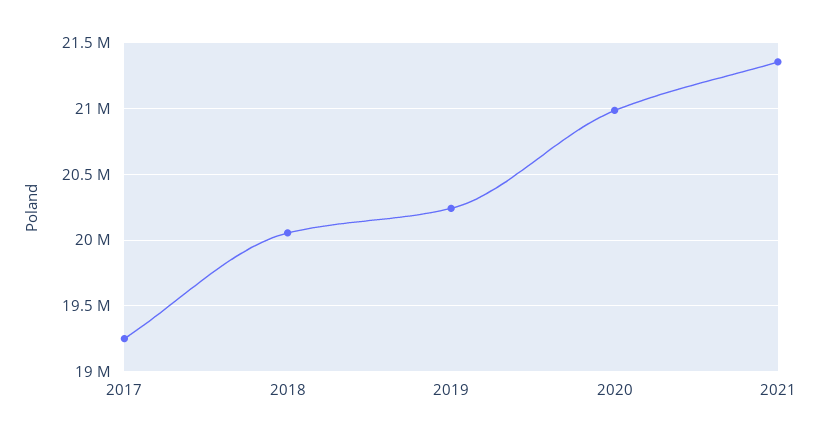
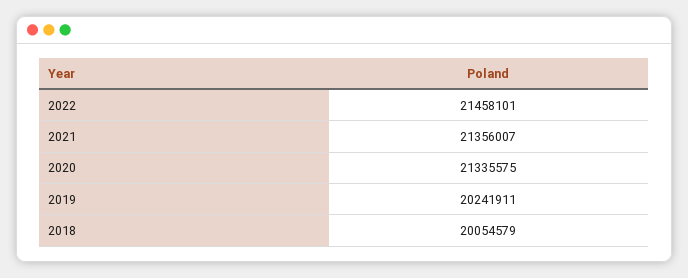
2017: 19250000 -> none
2020: 21000000 -> 21335575
2022: none -> 21458101

